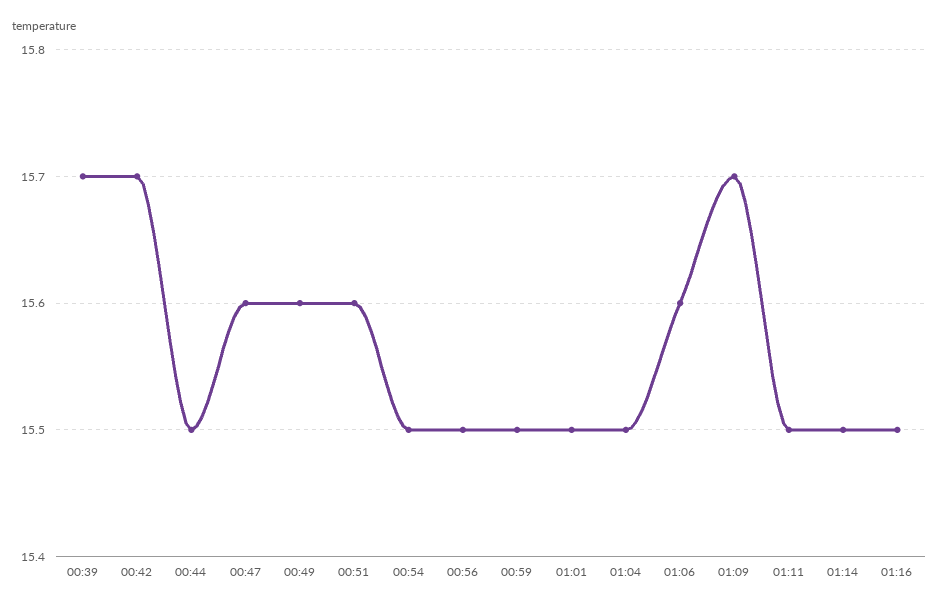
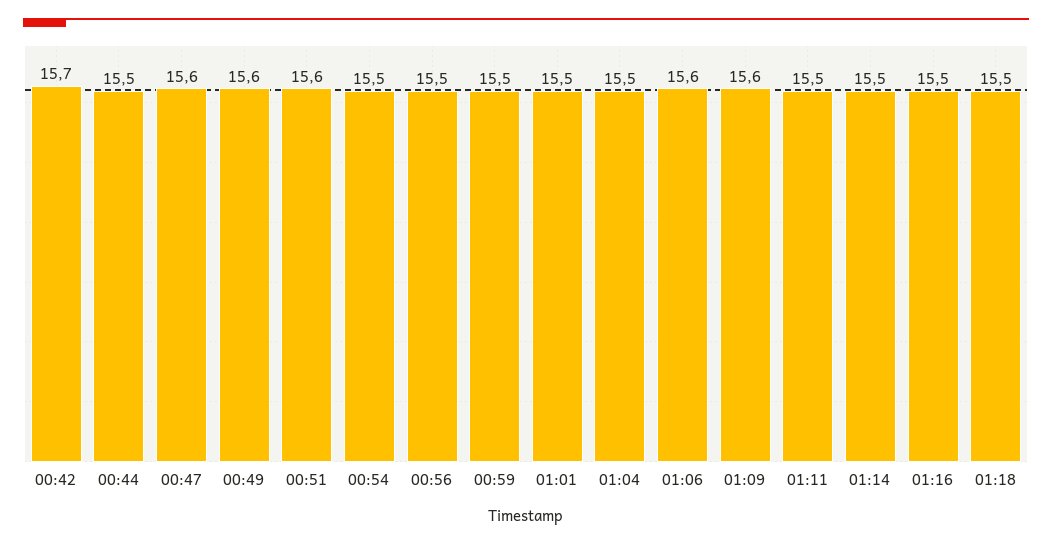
00:39: 15.7 -> none
01:09: 15.7 -> 15.6
01:18: none -> 15.5

